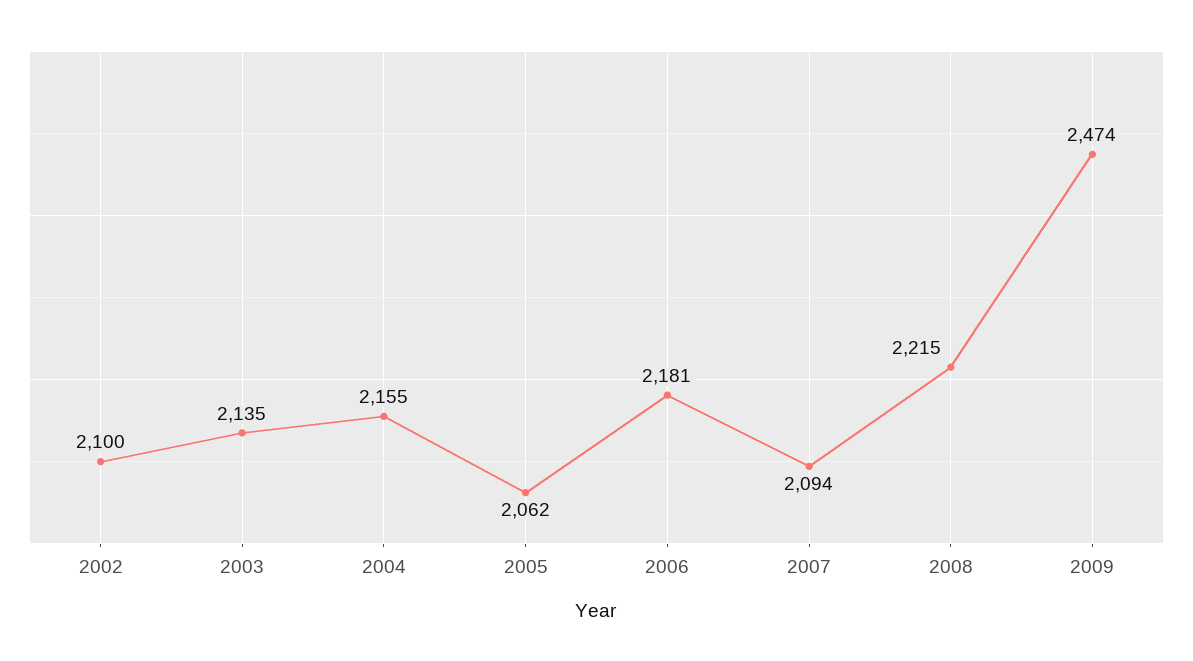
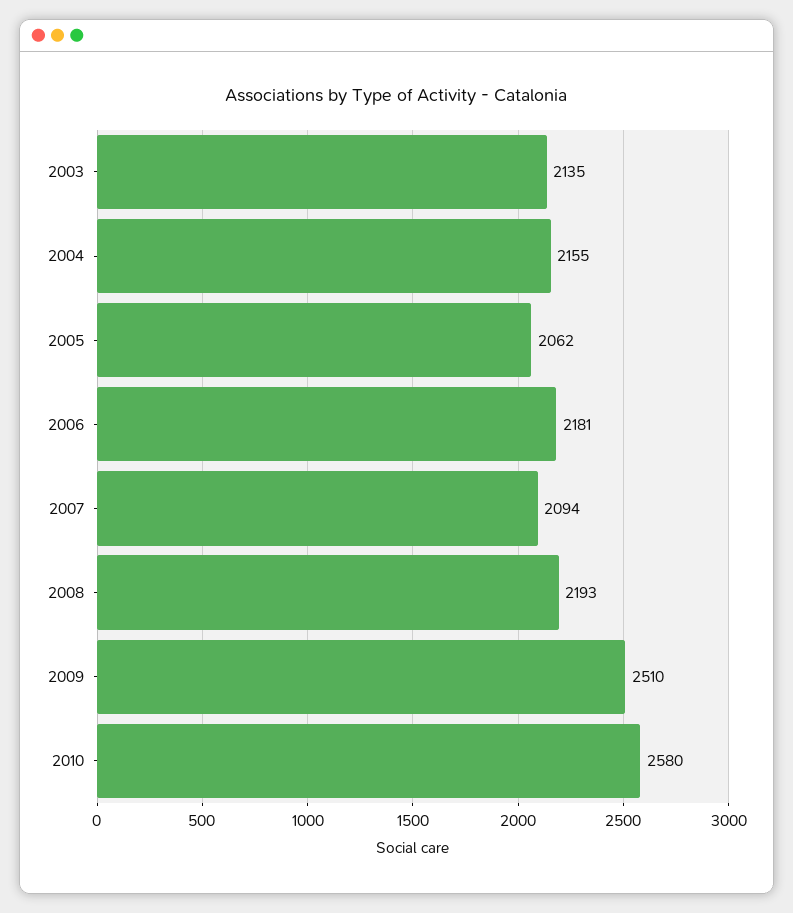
2002: 2100 -> none
2008: 2215 -> 2193
2009: 2474 -> 2510
2010: none -> 2580

